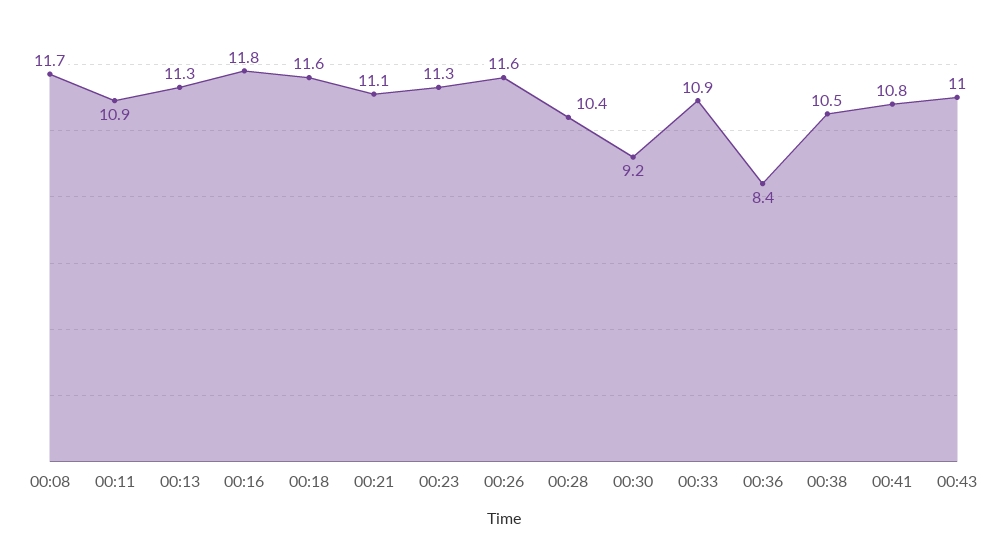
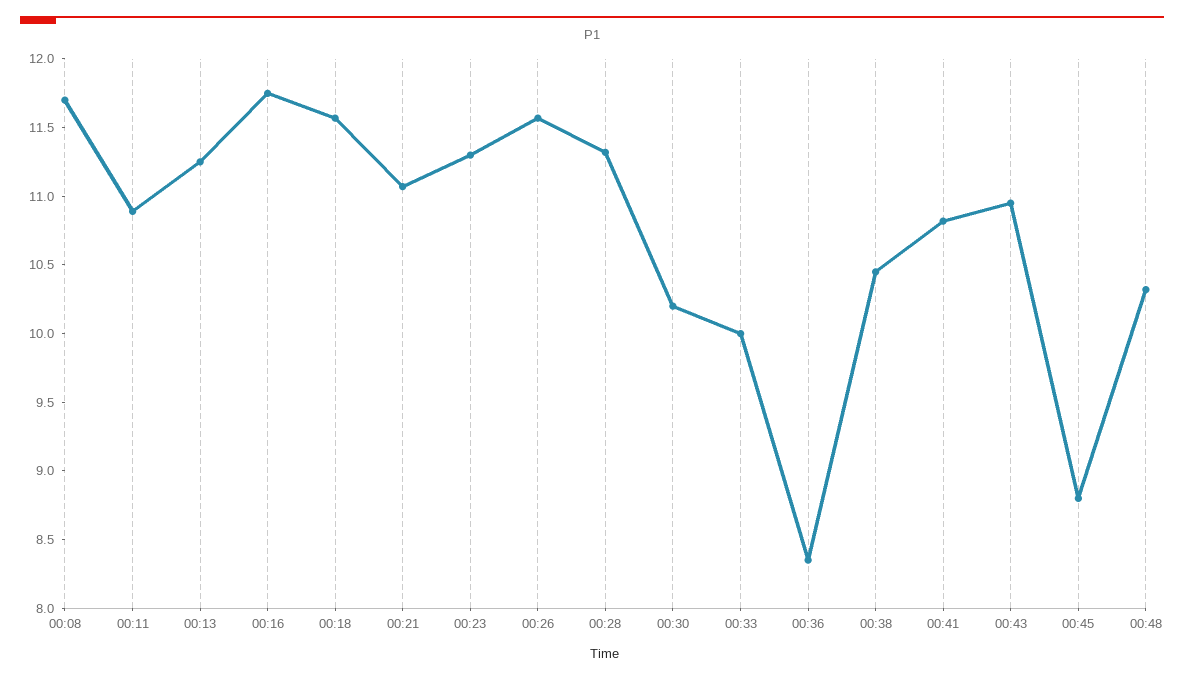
00:28: 10.4 -> 11.3
00:30: 9.2 -> 10.2
00:33: 10.9 -> 10
00:45: none -> 8.8
00:48: none -> 10.3

